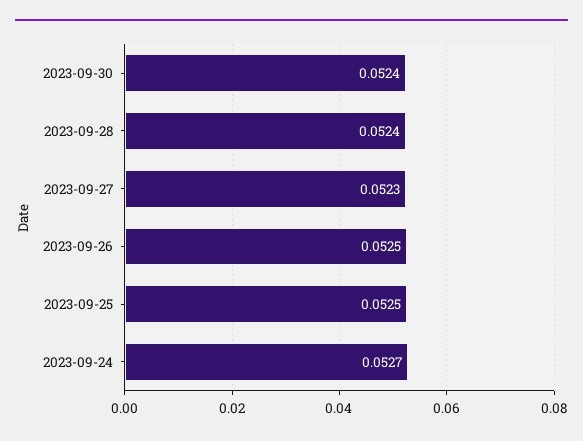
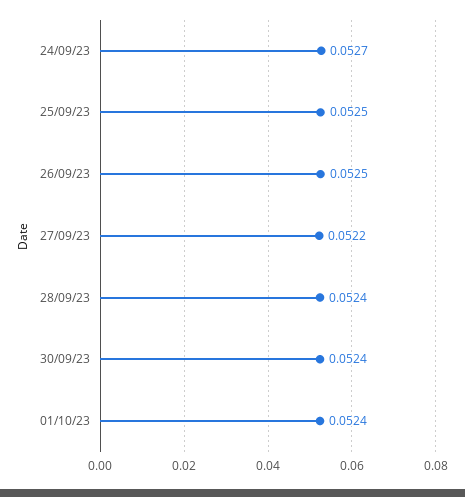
2023-09-27: 0.0523 -> 0.0522
01/10/23: none -> 0.0524

